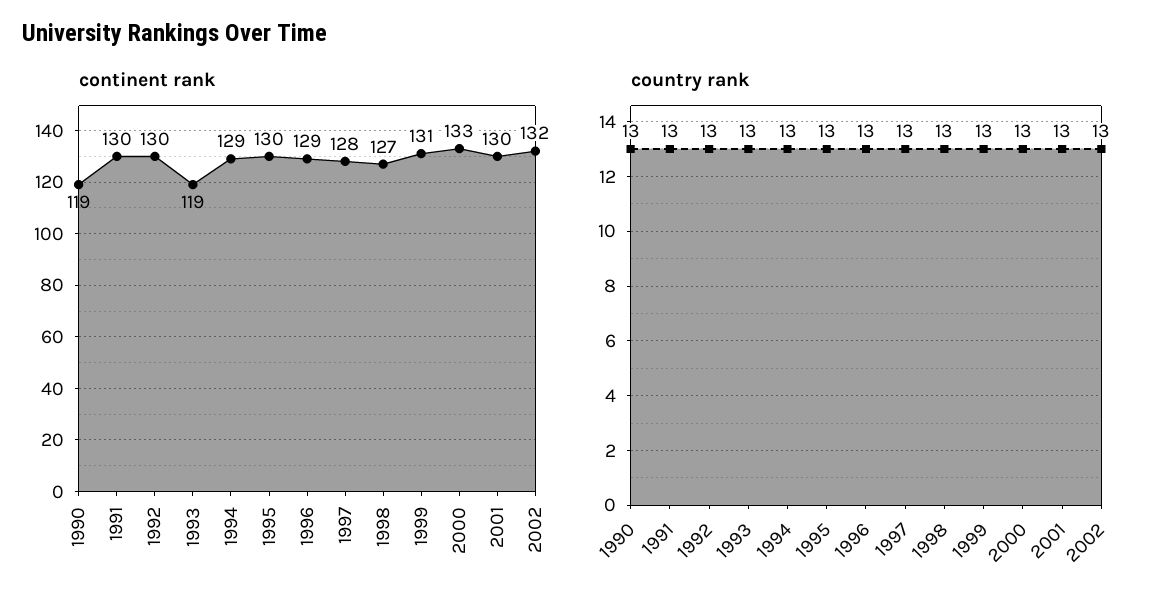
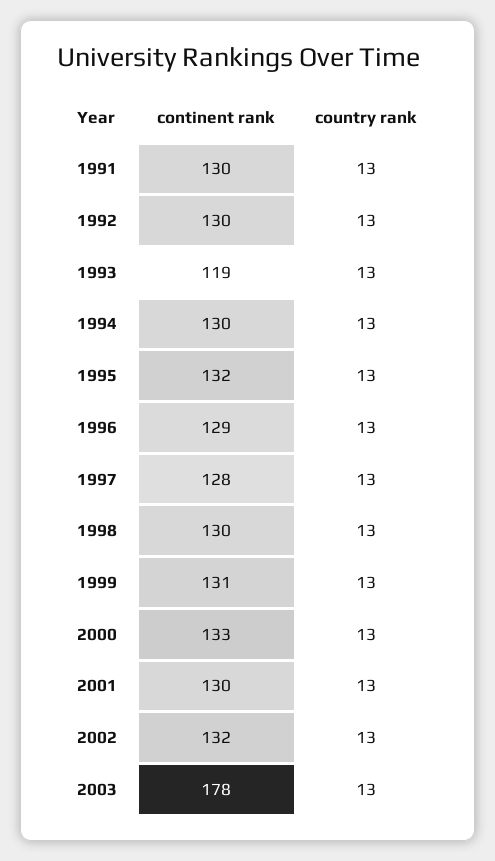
continent rank, 1990: 119 -> none
continent rank, 1994: 129 -> 130
continent rank, 1995: 130 -> 132
continent rank, 1998: 127 -> 130
country rank, 1990: 13 -> none
continent rank, 2003: none -> 178
country rank, 2003: none -> 13

